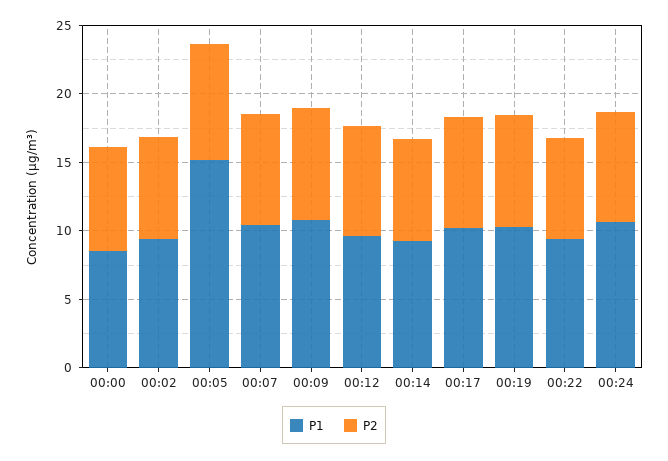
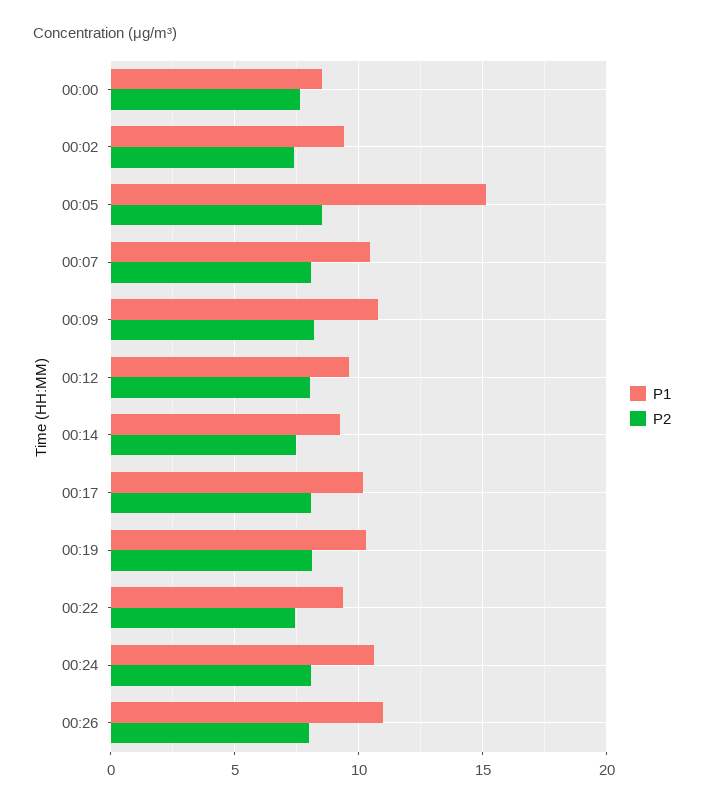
P1, 00:26: none -> 11
P2, 00:26: none -> 8

